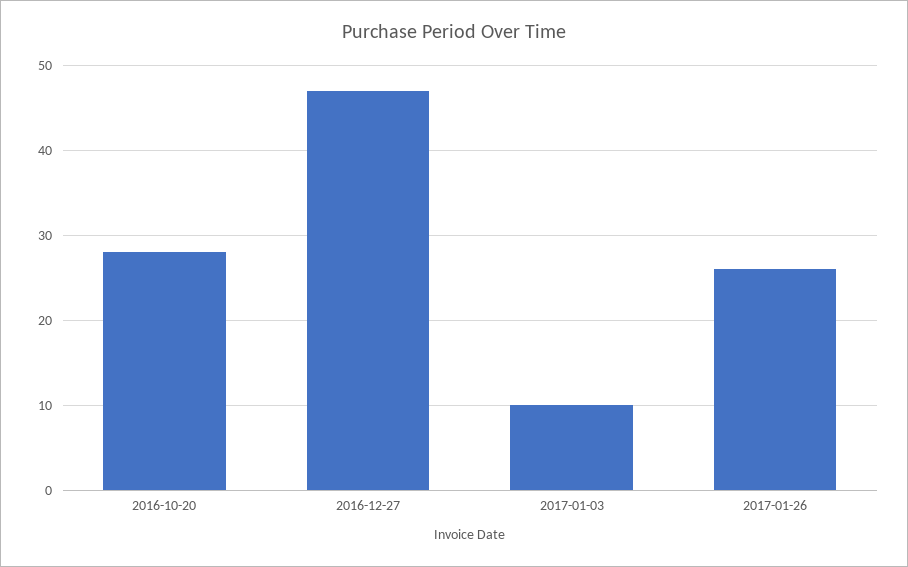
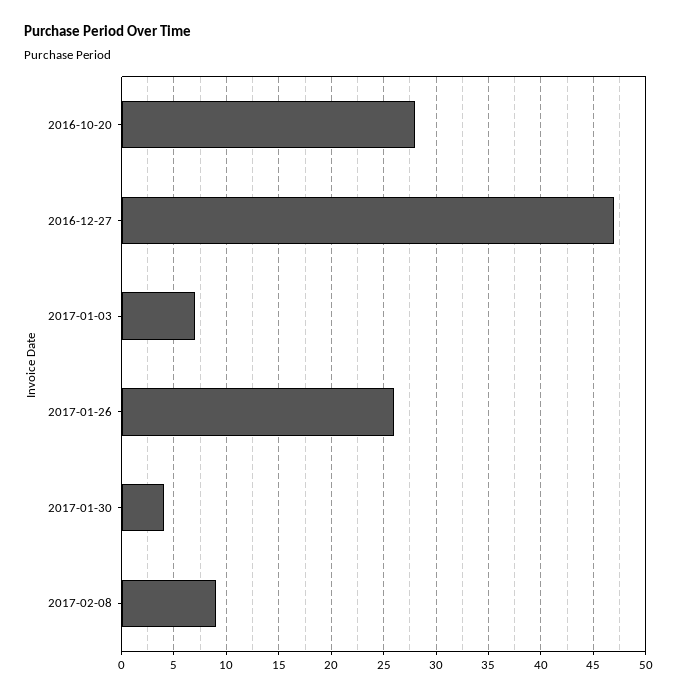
2017-01-03: 10 -> 7
2017-01-30: none -> 4
2017-02-08: none -> 9

